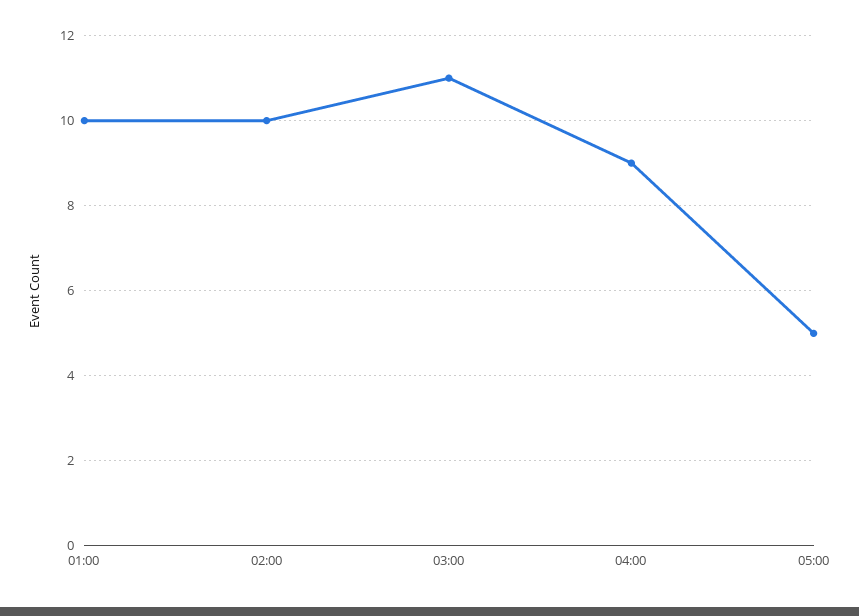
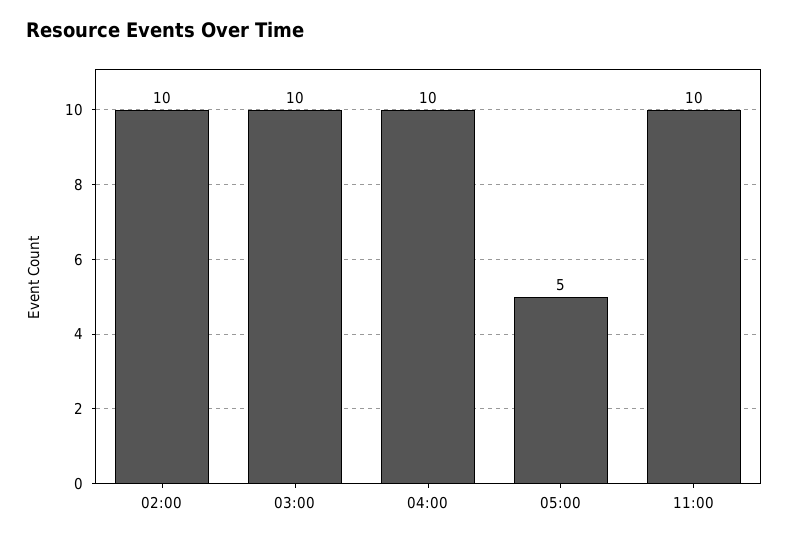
01:00: 10 -> none
03:00: 11 -> 10
04:00: 9 -> 10
11:00: none -> 10

